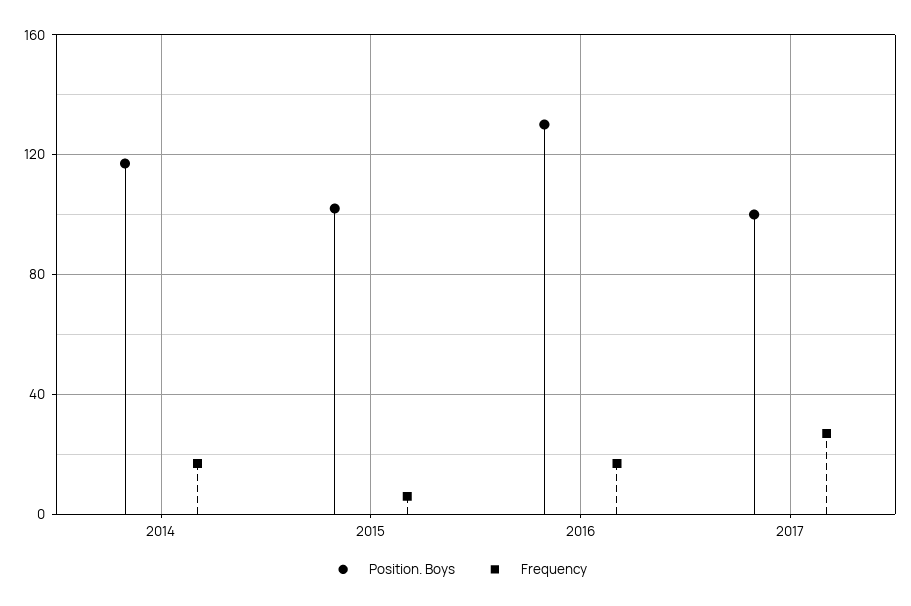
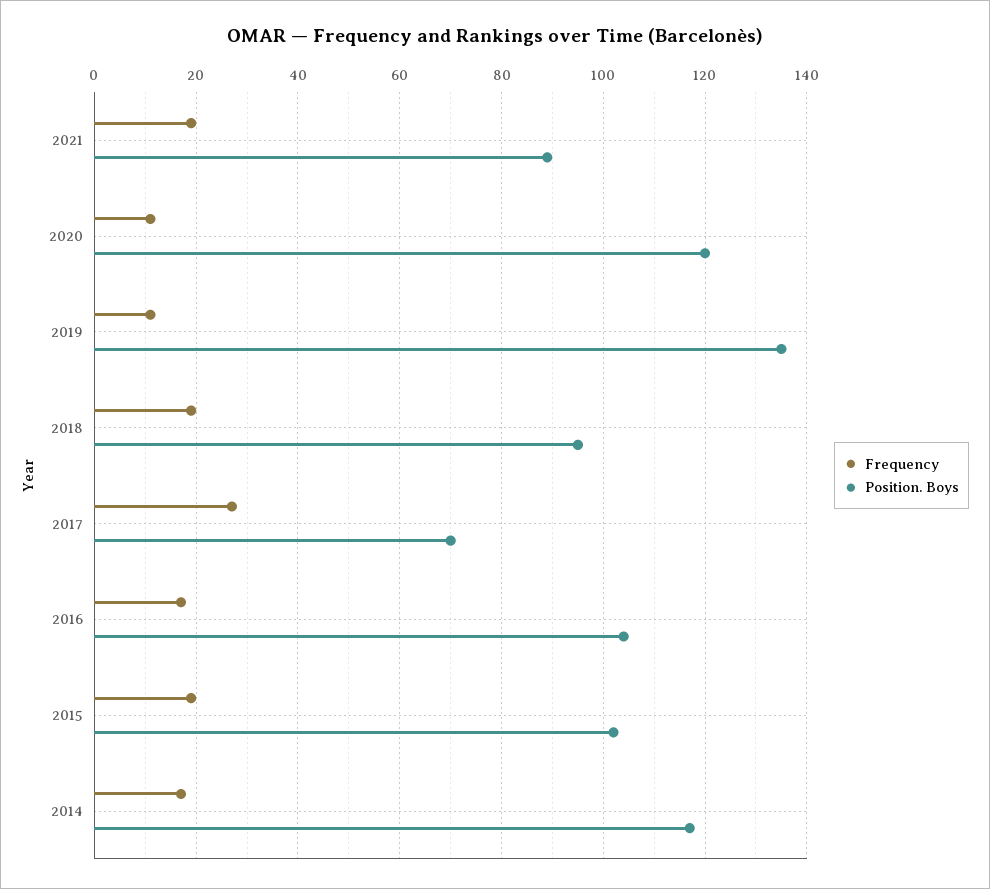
Frequency, 2015: 5 -> 20
Position. Boys, 2016: 130 -> 105
Position. Boys, 2017: 100 -> 70
Frequency, 2021: none -> 20
Position. Boys, 2021: none -> 90
Frequency, 2020: none -> 10
Position. Boys, 2020: none -> 120
Frequency, 2019: none -> 10
Position. Boys, 2019: none -> 135
Frequency, 2018: none -> 20
Position. Boys, 2018: none -> 95

